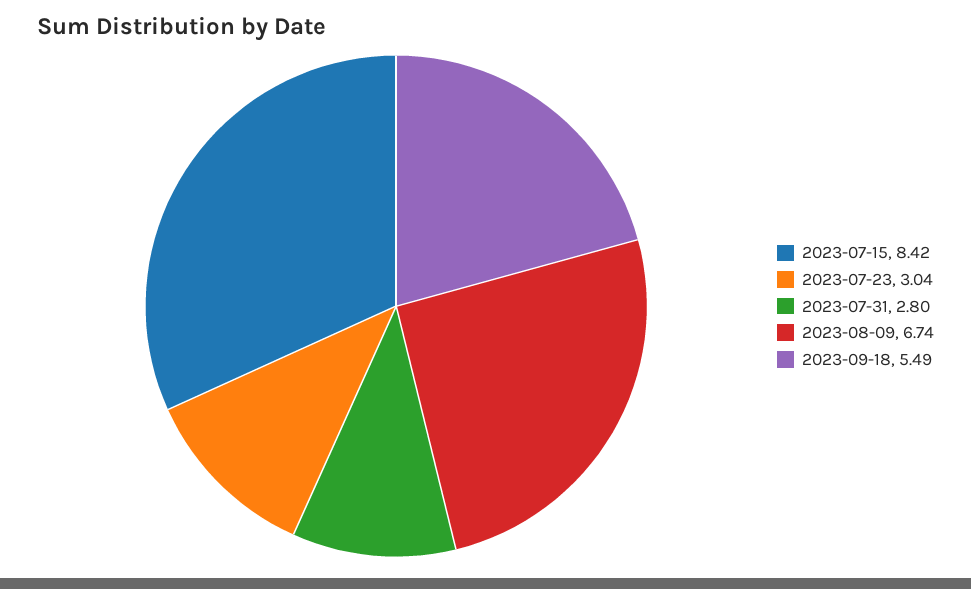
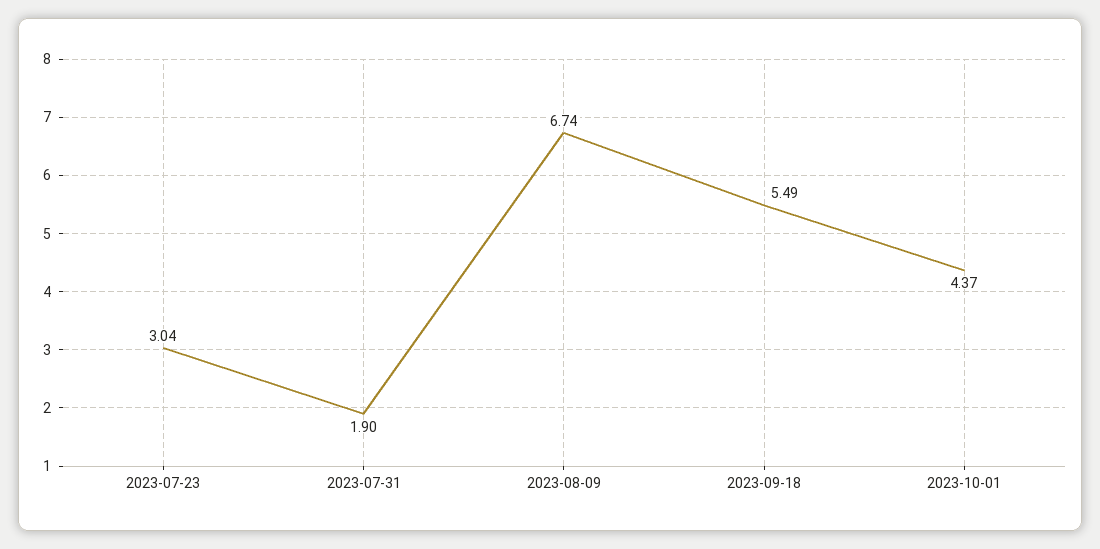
2023-07-15: 8.42 -> none
2023-07-31: 2.8 -> 1.9
2023-10-01: none -> 4.37

